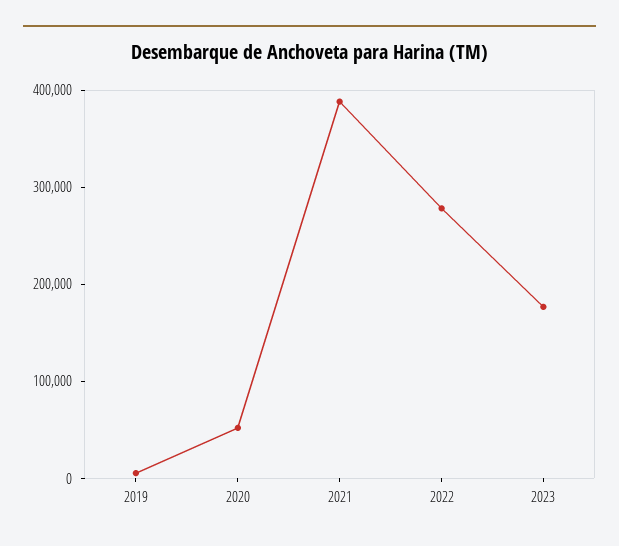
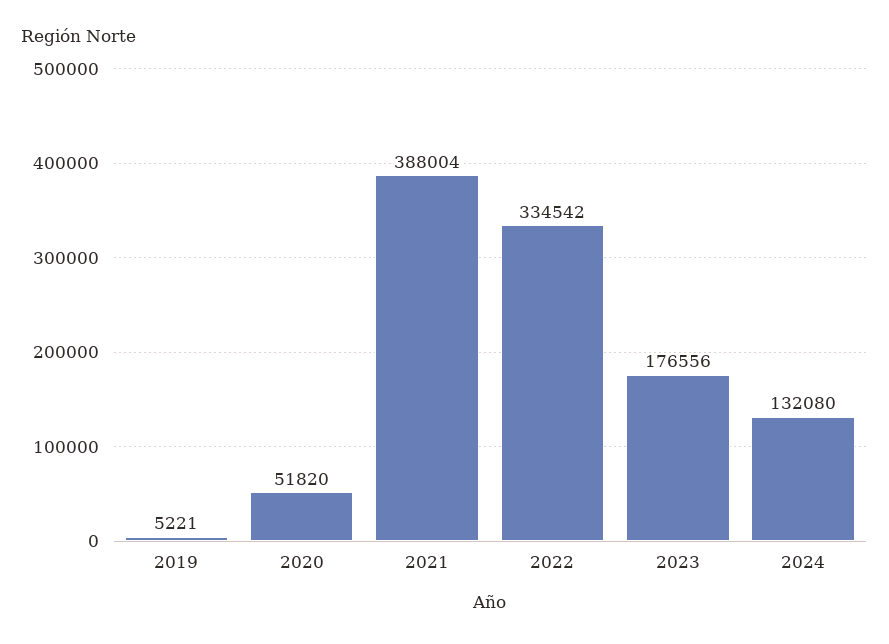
2022: 280000 -> 334542
2024: none -> 132080

